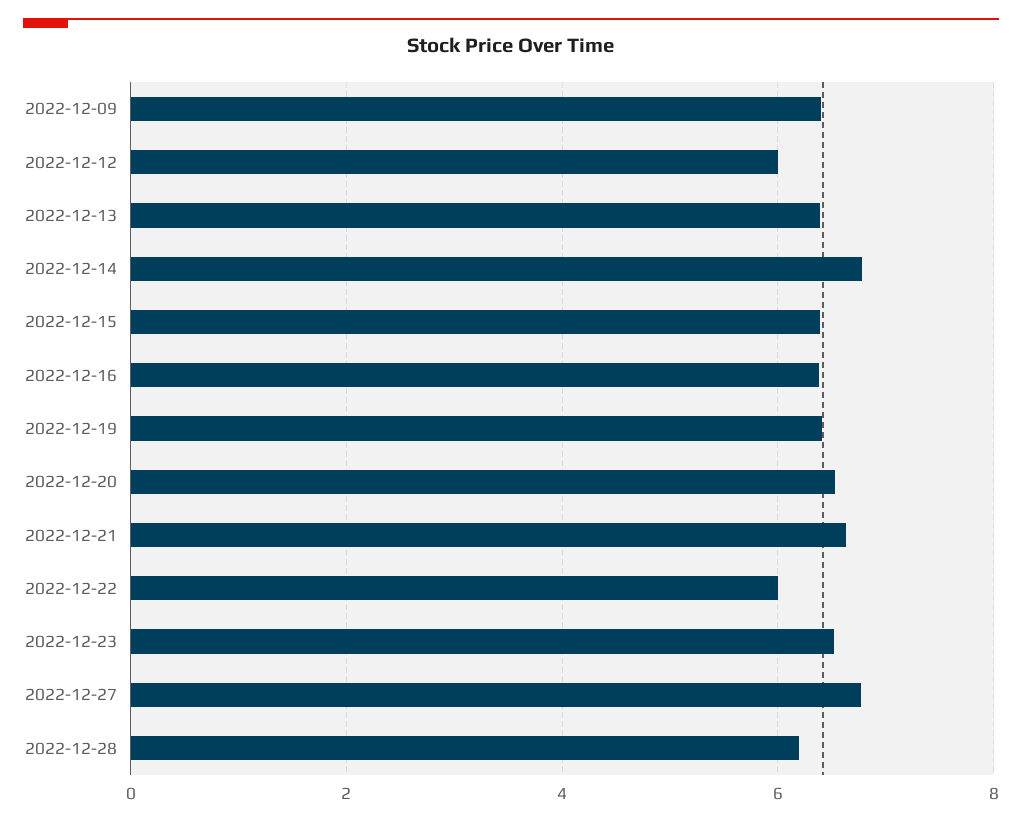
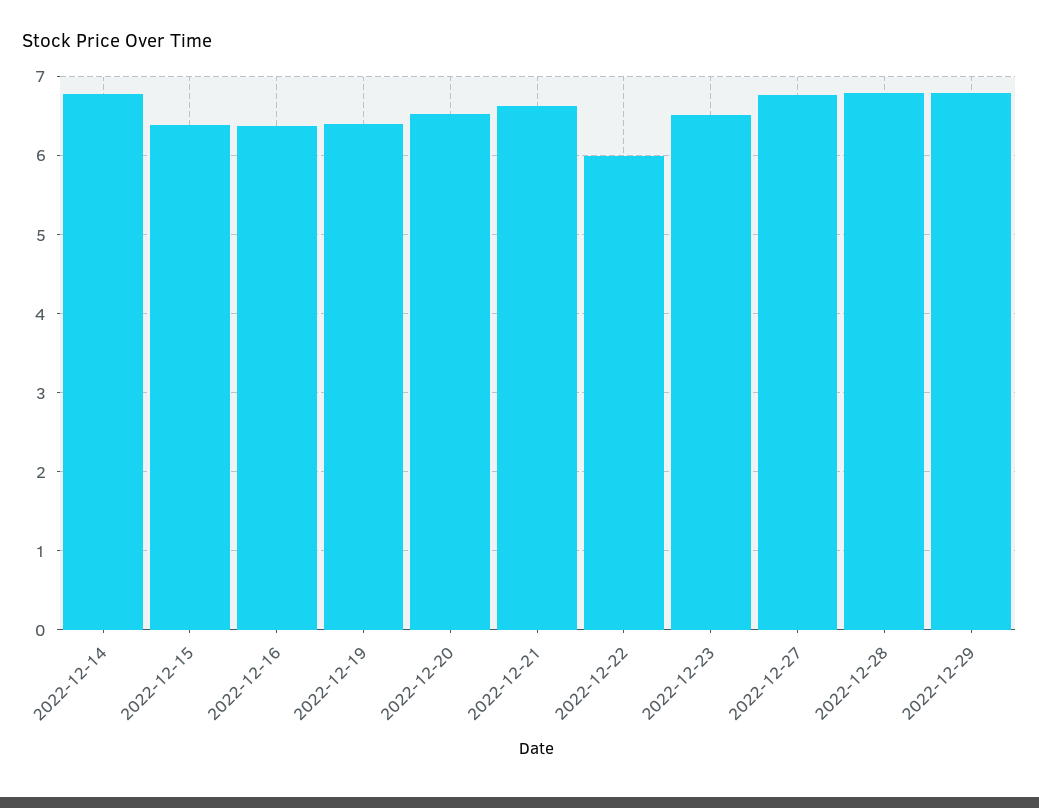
2022-12-09: 6.4 -> none
2022-12-12: 6 -> none
2022-12-13: 6.4 -> none
2022-12-28: 6.2 -> 6.8
2022-12-29: none -> 6.8

